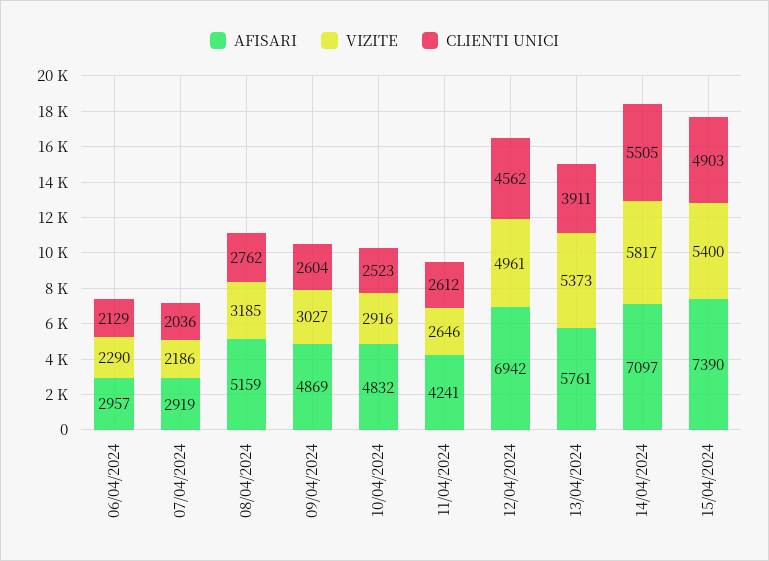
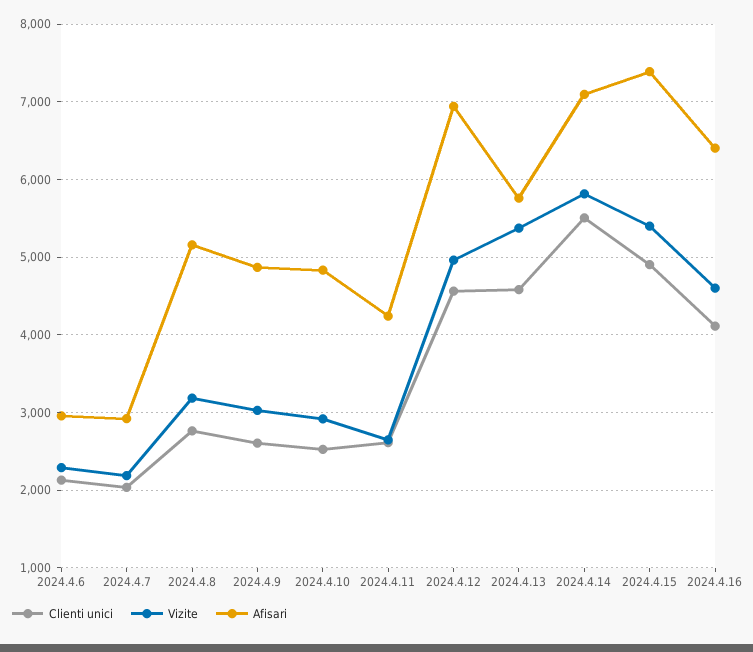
CLIENTI UNICI, 13/04/2024: 3911 -> 4600
CLIENTI UNICI, 2024.4.16: none -> 4100
VIZITE, 2024.4.16: none -> 4600
AFISARI, 2024.4.16: none -> 6400

